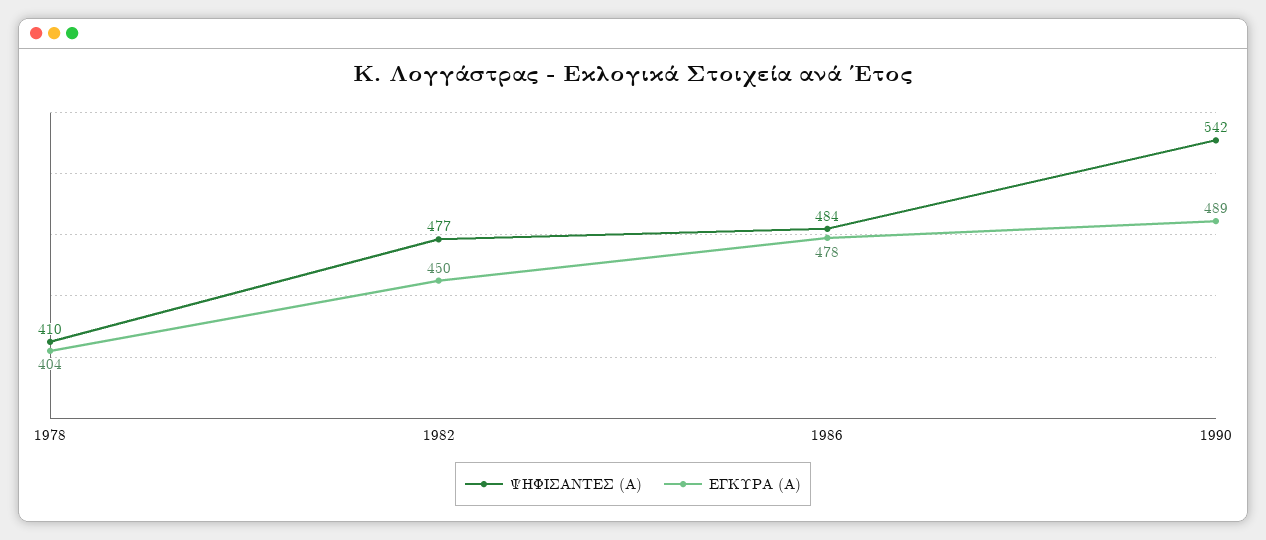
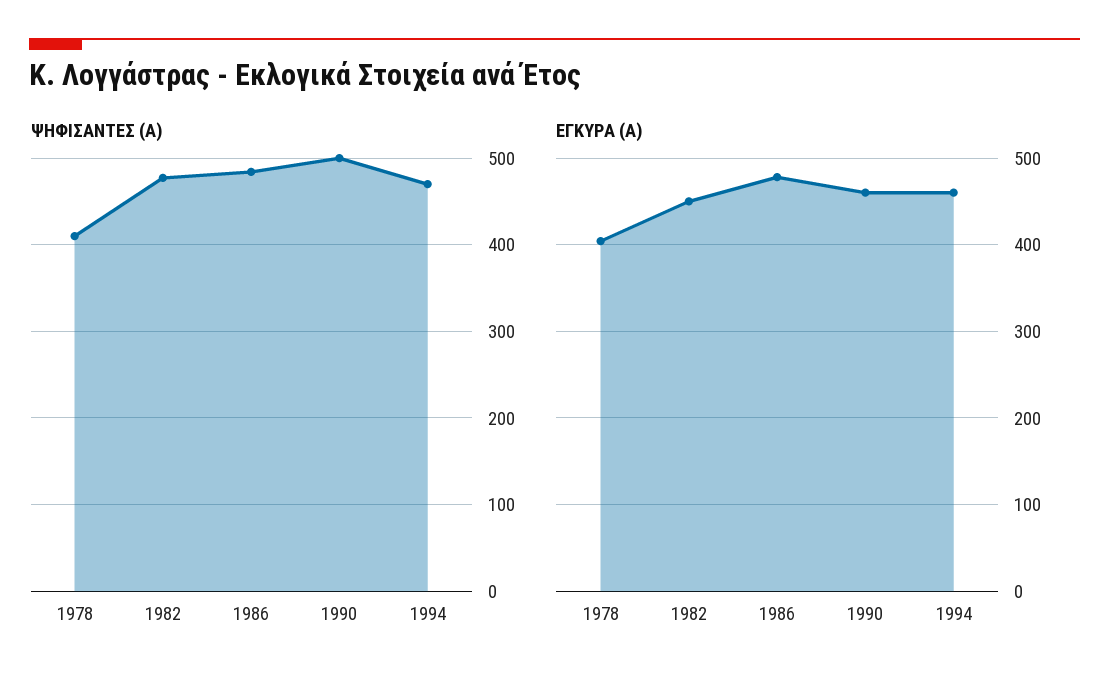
ΨΗΦΙΣΑΝΤΕΣ (Α), 1990: 542 -> 500
ΕΓΚΥΡΑ (Α), 1990: 489 -> 460
ΨΗΦΙΣΑΝΤΕΣ (Α), 1994: none -> 470
ΕΓΚΥΡΑ (Α), 1994: none -> 460

